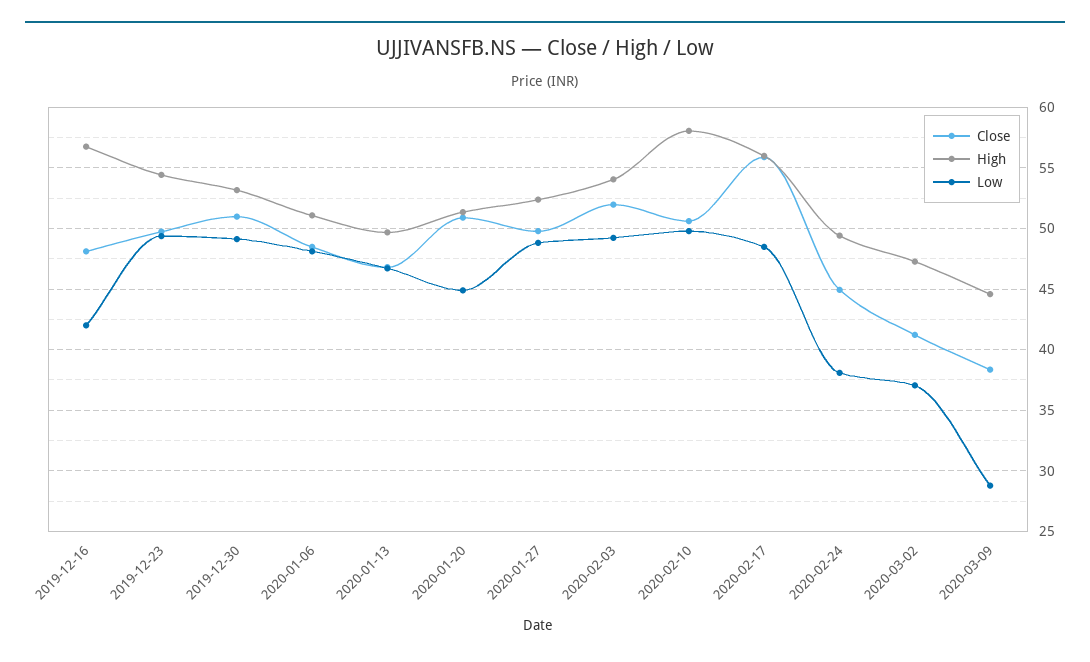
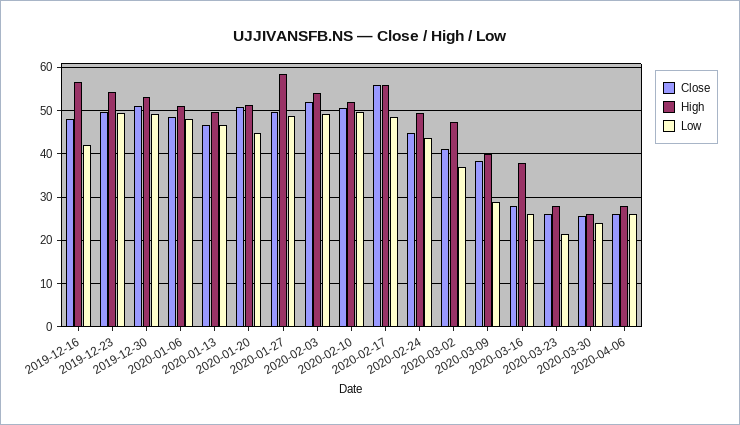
High, 2020-01-27: 52.5 -> 58
High, 2020-02-10: 58 -> 52
Low, 2020-02-24: 38 -> 44
High, 2020-03-09: 44.5 -> 40
Close, 2020-03-16: none -> 28
High, 2020-03-16: none -> 38
Low, 2020-03-16: none -> 26
Close, 2020-03-23: none -> 26
High, 2020-03-23: none -> 28
Low, 2020-03-23: none -> 22
Close, 2020-03-30: none -> 26
High, 2020-03-30: none -> 26
Low, 2020-03-30: none -> 24
Close, 2020-04-06: none -> 26
High, 2020-04-06: none -> 28
Low, 2020-04-06: none -> 26

